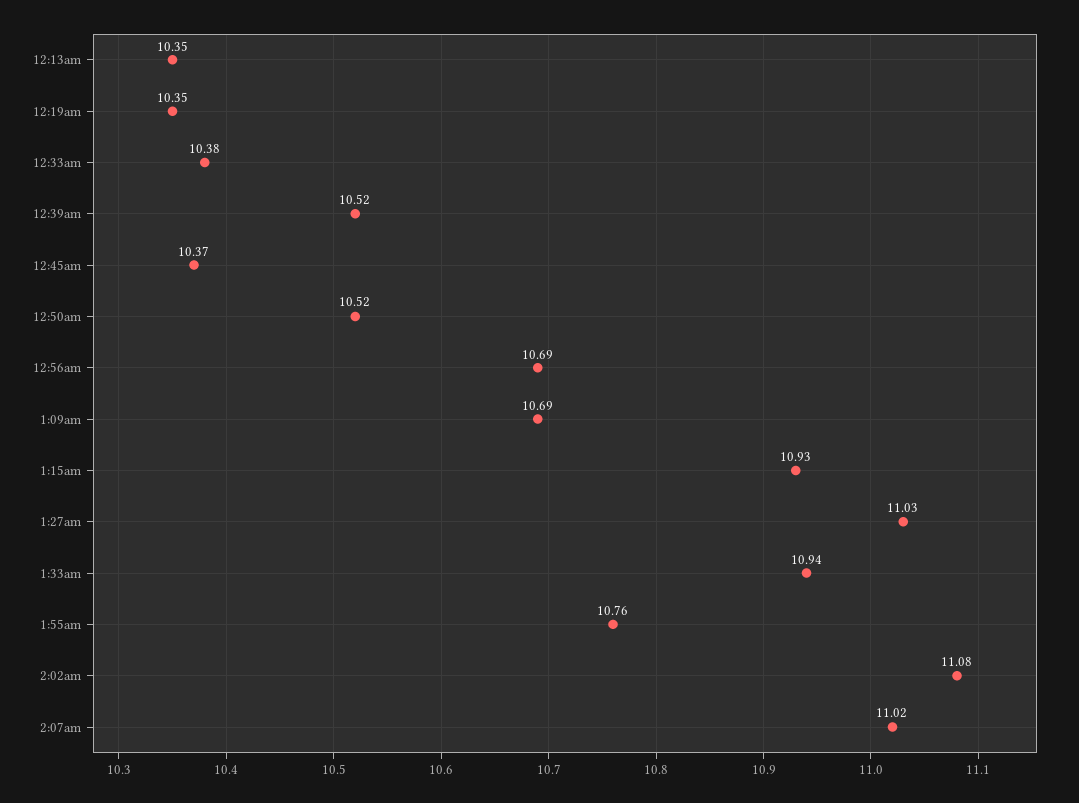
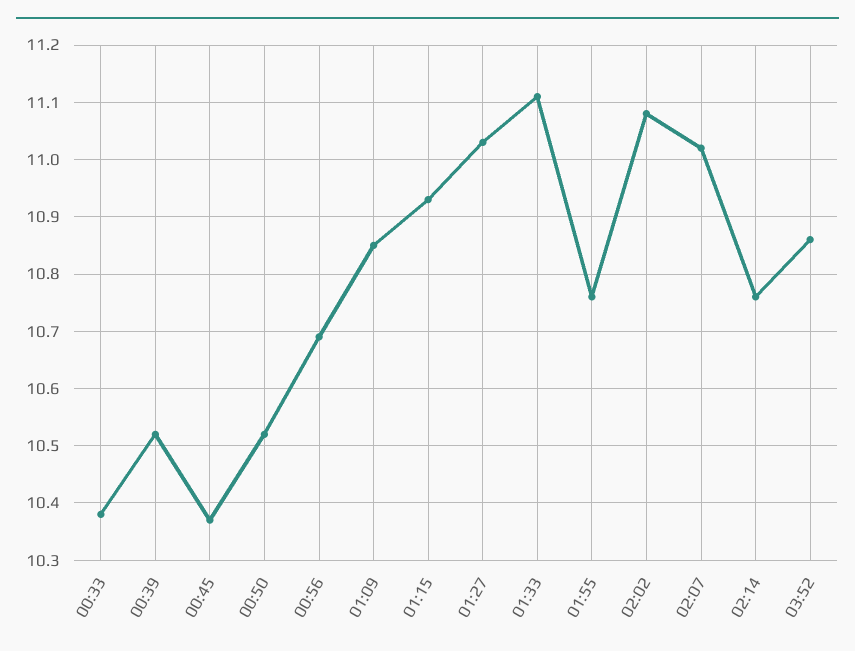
12:13am: 10.35 -> none
12:19am: 10.35 -> none
1:09am: 10.69 -> 10.85
1:33am: 10.94 -> 11.1
02:14: none -> 10.75
03:52: none -> 10.85

